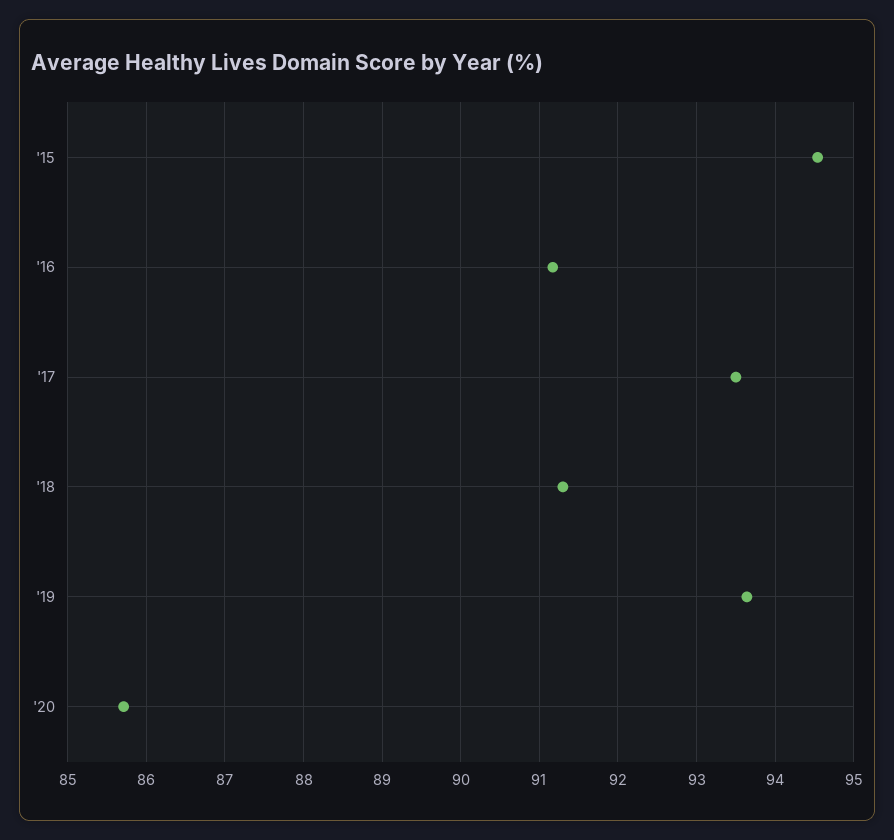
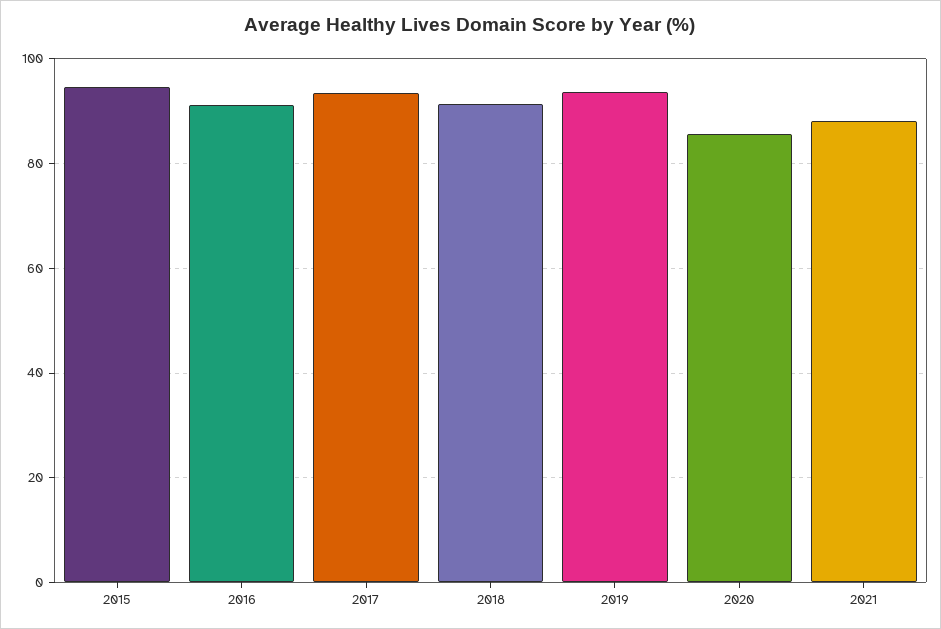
2021: none -> 88

